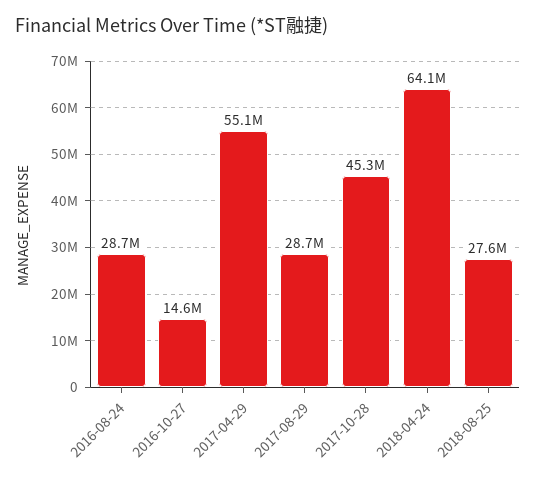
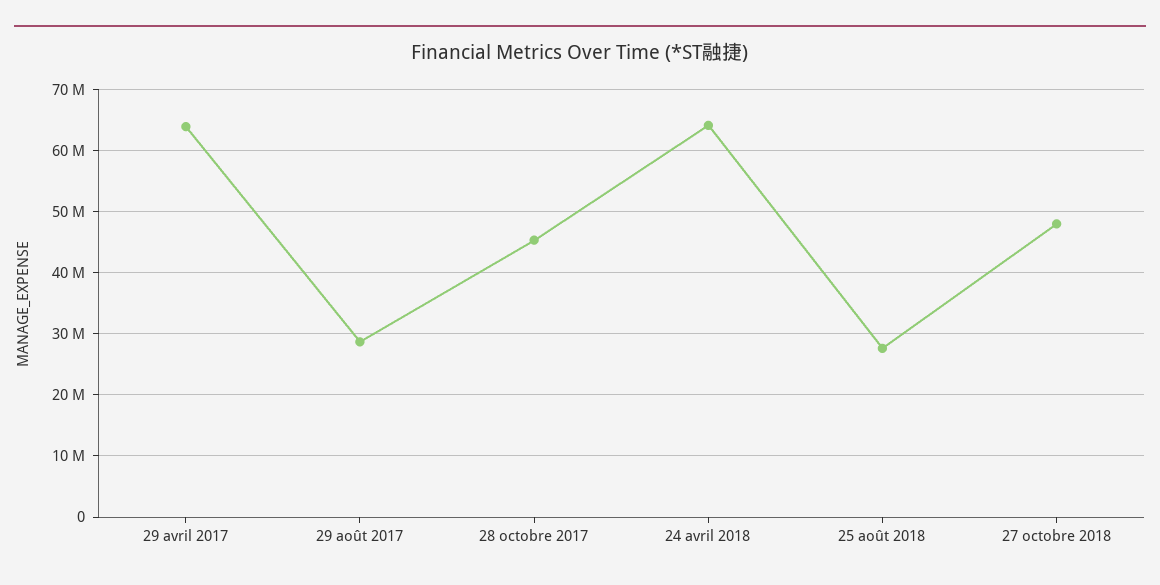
2016-08-24: 28700000 -> none
2016-10-27: 14600000 -> none
2017-04-29: 55100000 -> 64000000
27 octobre 2018: none -> 48000000

